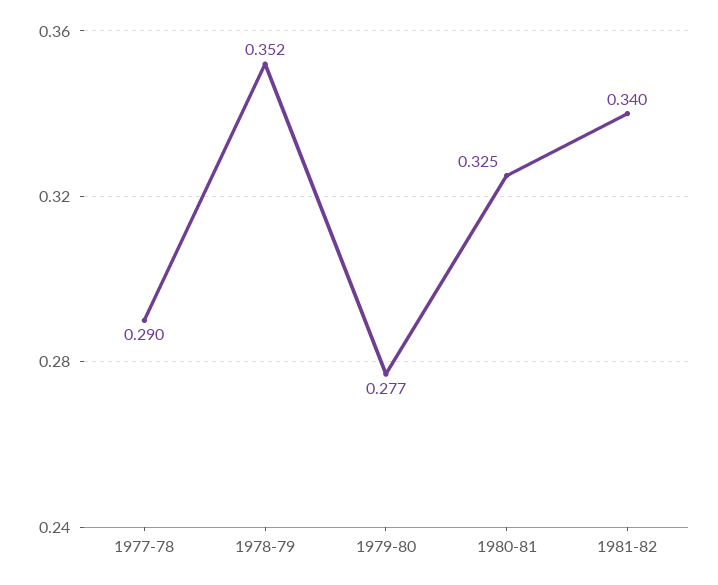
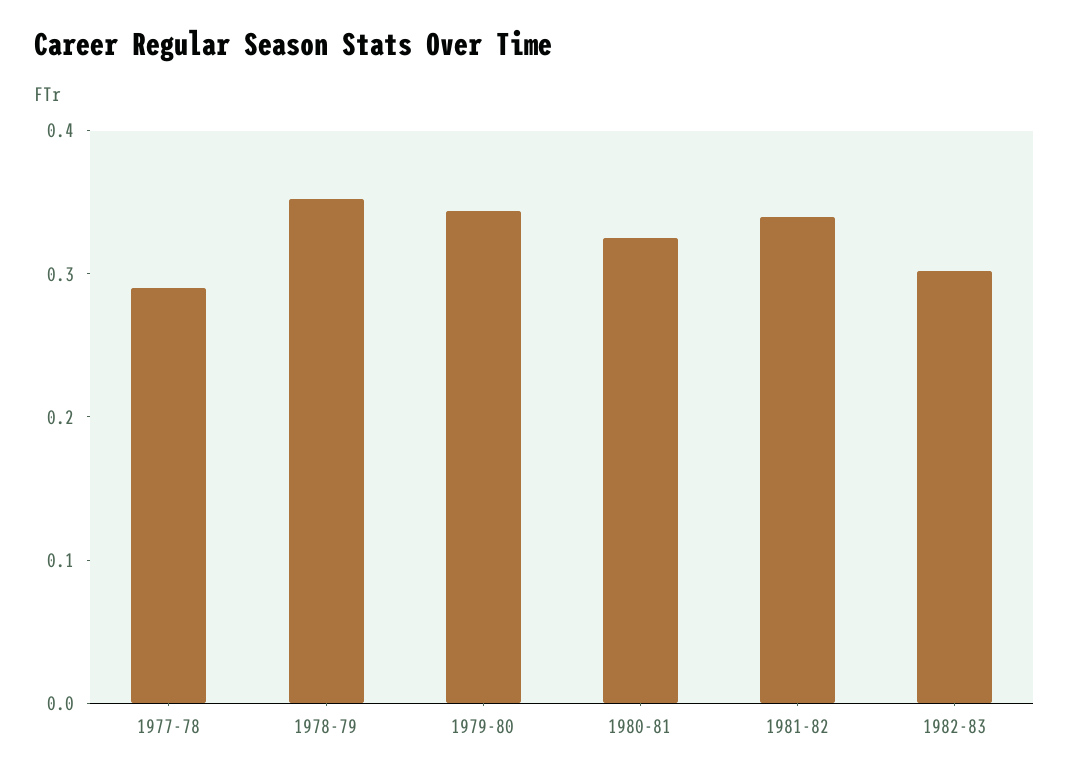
1979-80: 0.277 -> 0.34
1982-83: none -> 0.3

